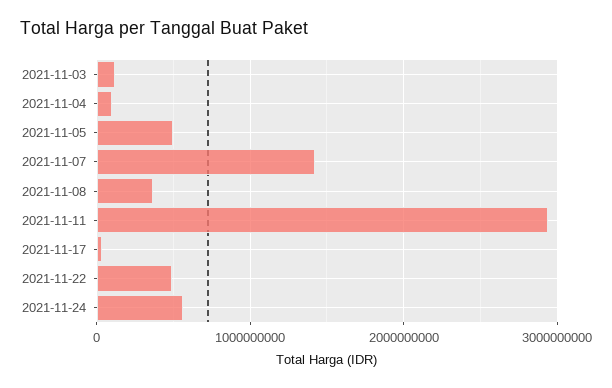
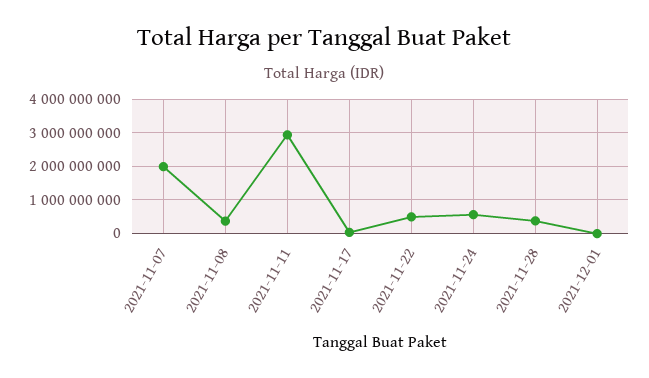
2021-11-03: 100000000 -> none
2021-11-04: 100000000 -> none
2021-11-05: 500000000 -> none
2021-11-07: 1400000000 -> 2000000000
2021-11-28: none -> 400000000
2021-12-01: none -> 0

